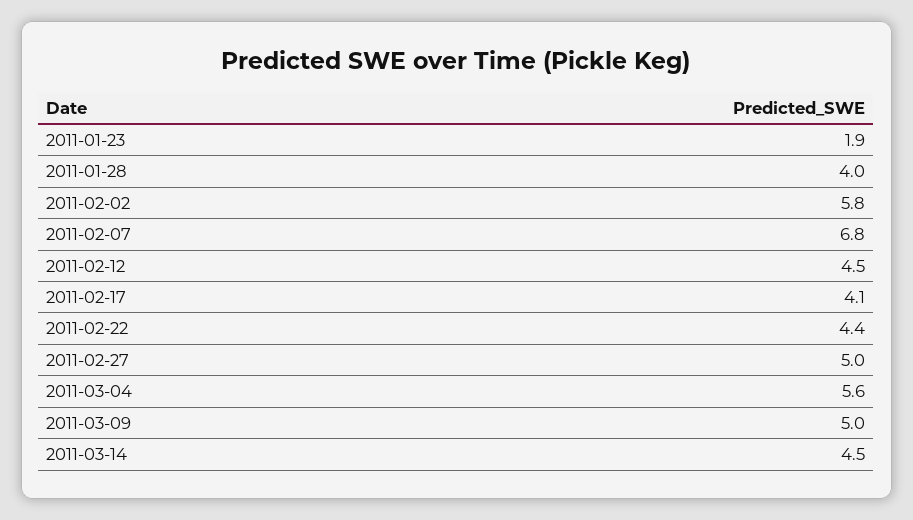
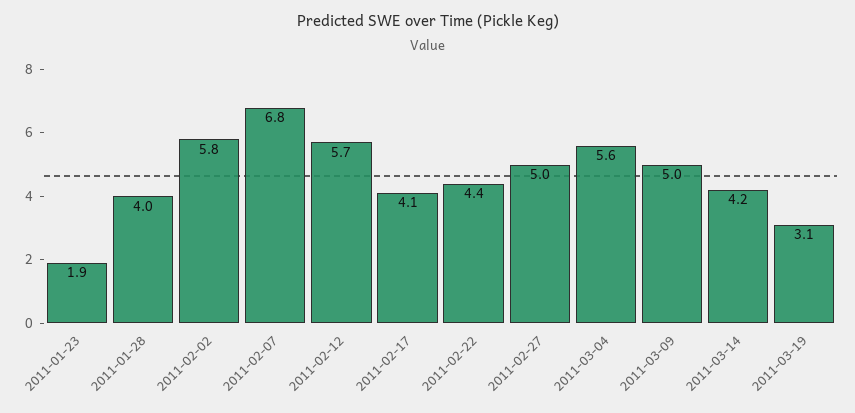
2011-02-12: 4.5 -> 5.7
2011-03-14: 4.5 -> 4.2
2011-03-19: none -> 3.1

